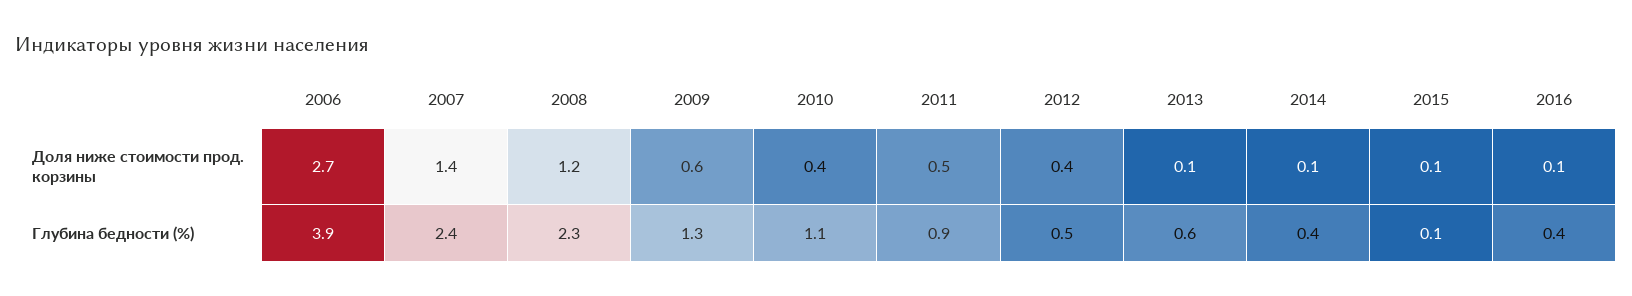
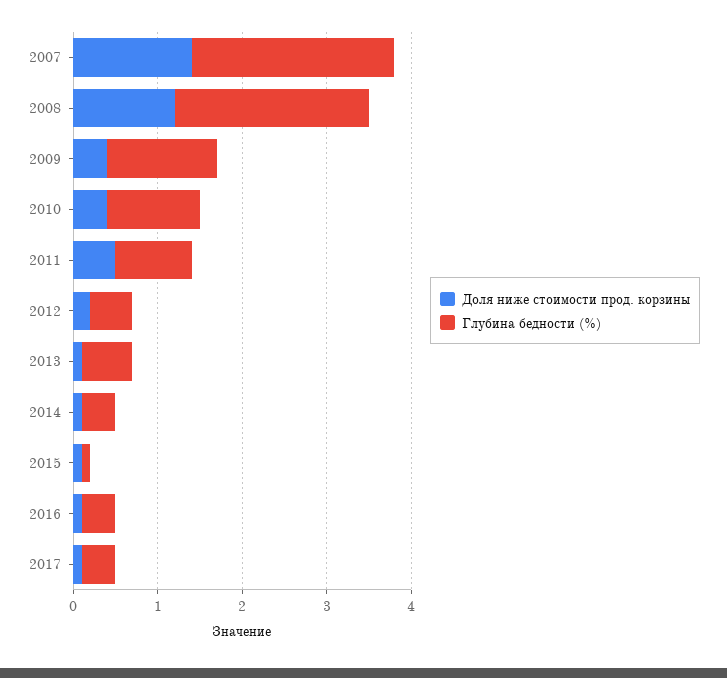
Доля ниже стоимости прод. корзины, 2006: 2.7 -> none
Доля ниже стоимости прод. корзины, 2009: 0.6 -> 0.4
Доля ниже стоимости прод. корзины, 2012: 0.4 -> 0.2
Глубина бедности (%), 2006: 3.9 -> none
Доля ниже стоимости прод. корзины, 2017: none -> 0.1
Глубина бедности (%), 2017: none -> 0.4

